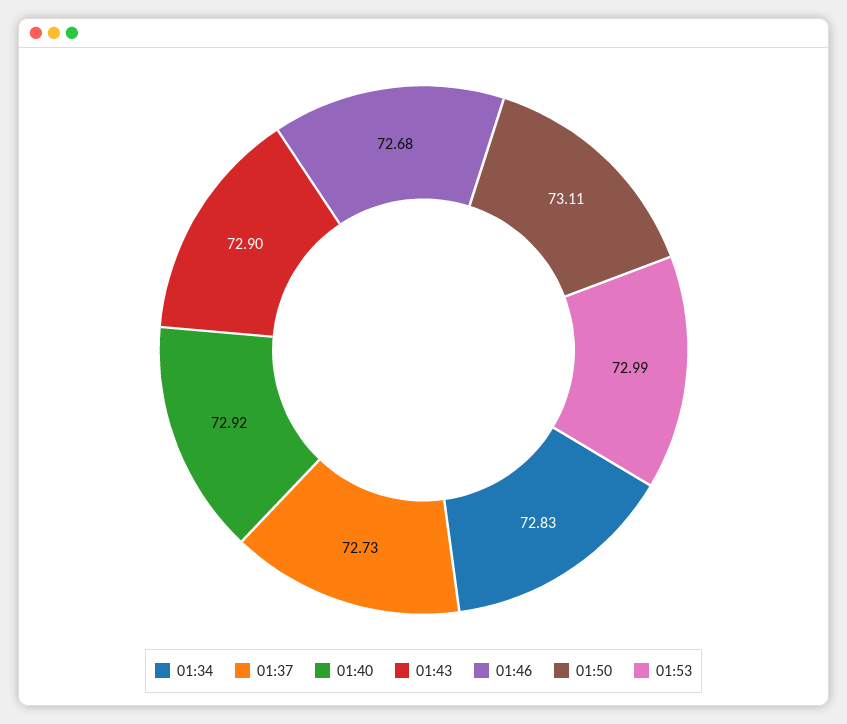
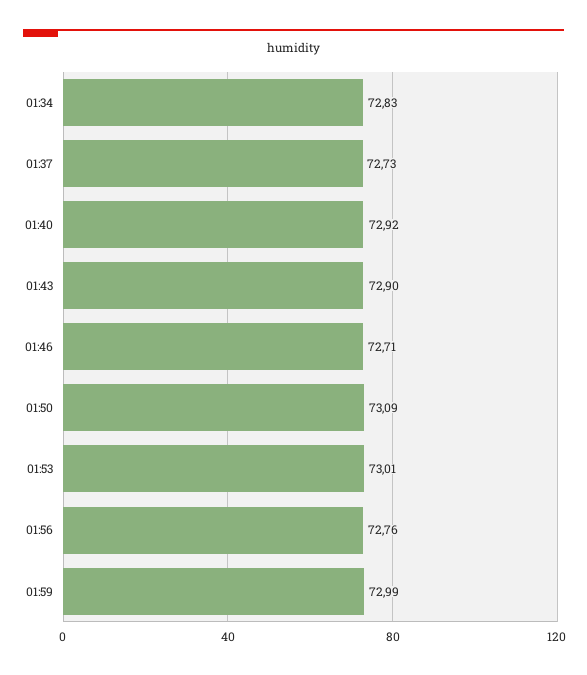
01:46: 72.68 -> 72.71
01:50: 73.11 -> 73.09
01:53: 72.99 -> 73.01
01:56: none -> 72.76
01:59: none -> 72.99

